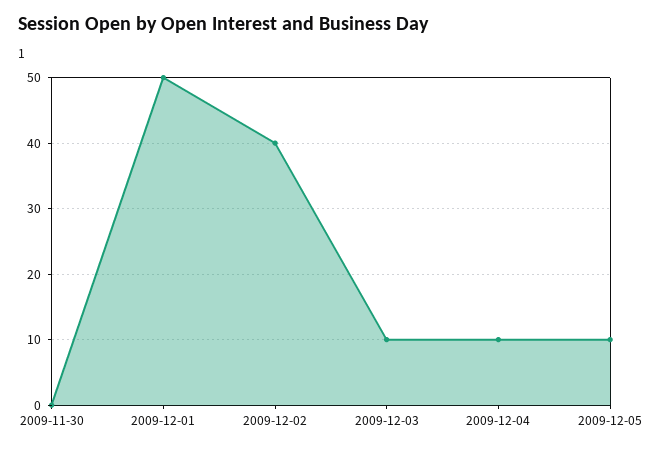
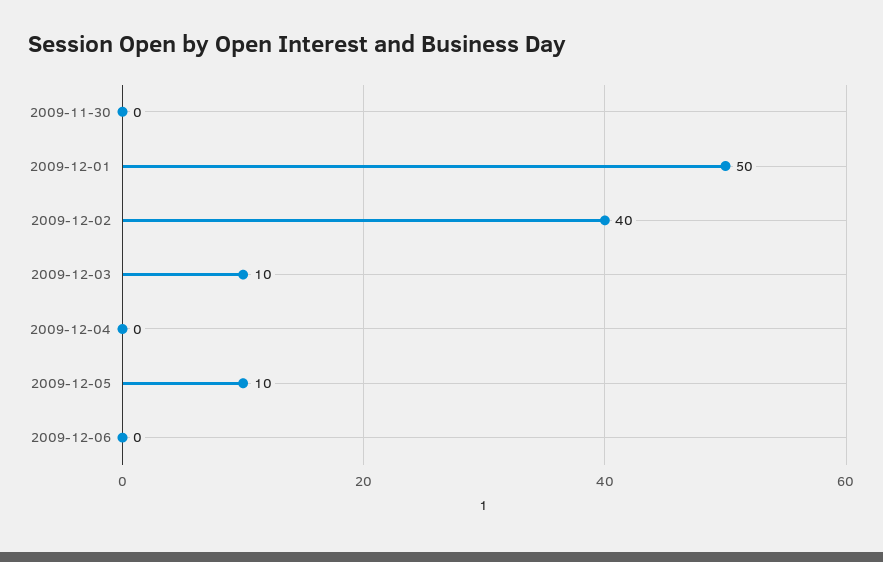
2009-12-04: 10 -> 0
2009-12-06: none -> 0

